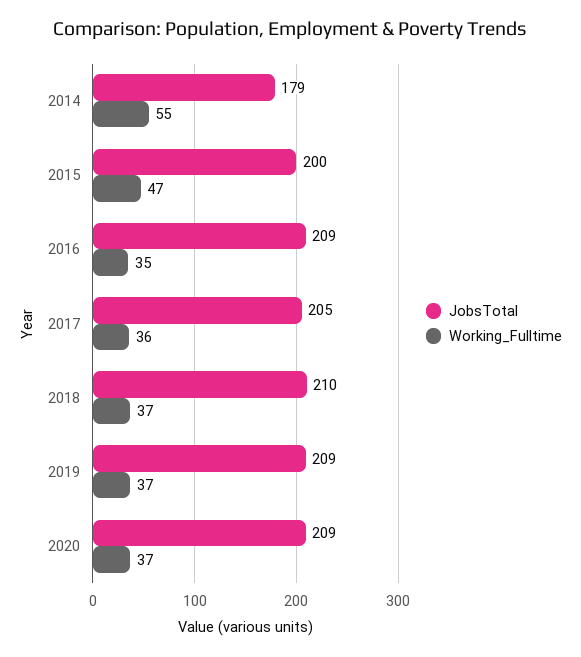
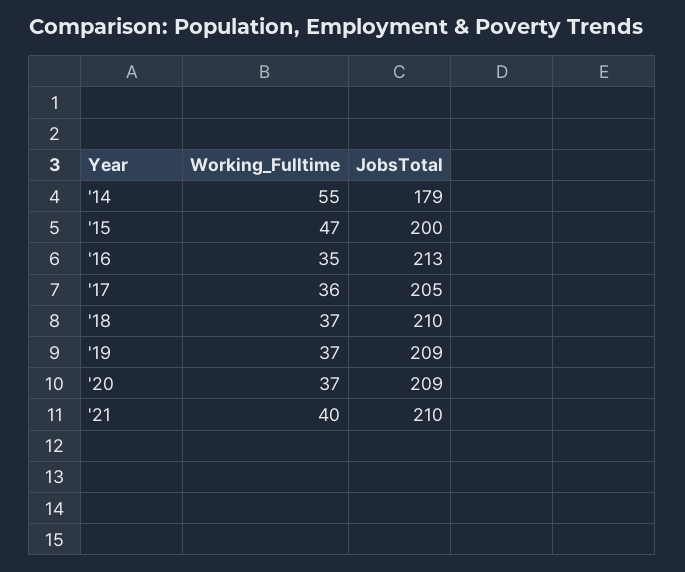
JobsTotal, 2016: 209 -> 213
Working_Fulltime, '21: none -> 40
JobsTotal, '21: none -> 210

